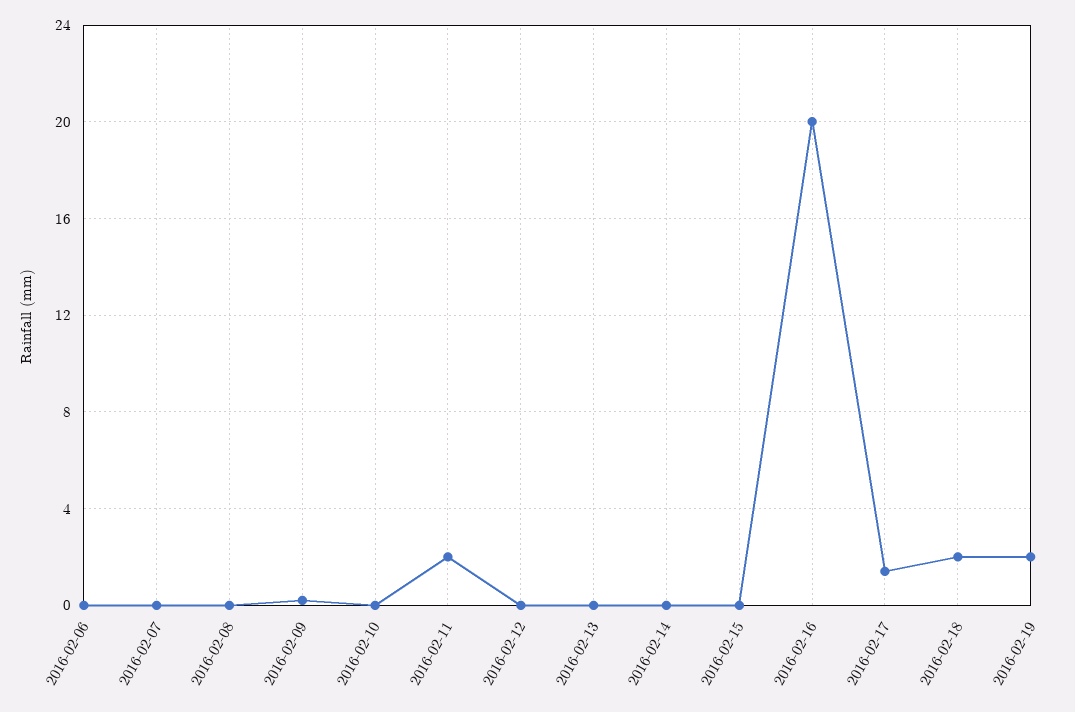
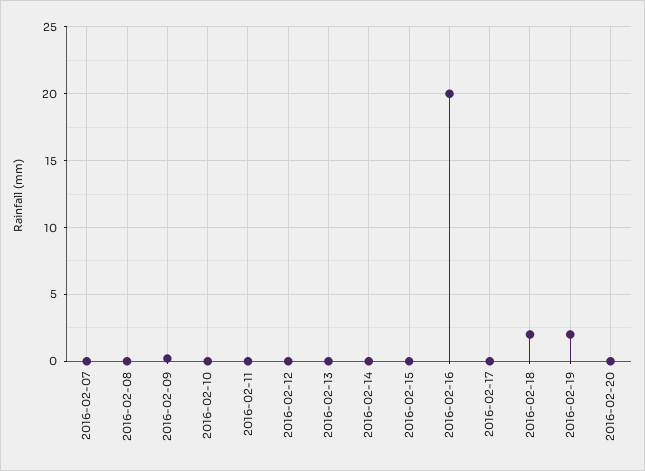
2016-02-06: 0 -> none
2016-02-11: 2 -> 0
2016-02-17: 1.5 -> 0
2016-02-20: none -> 0

